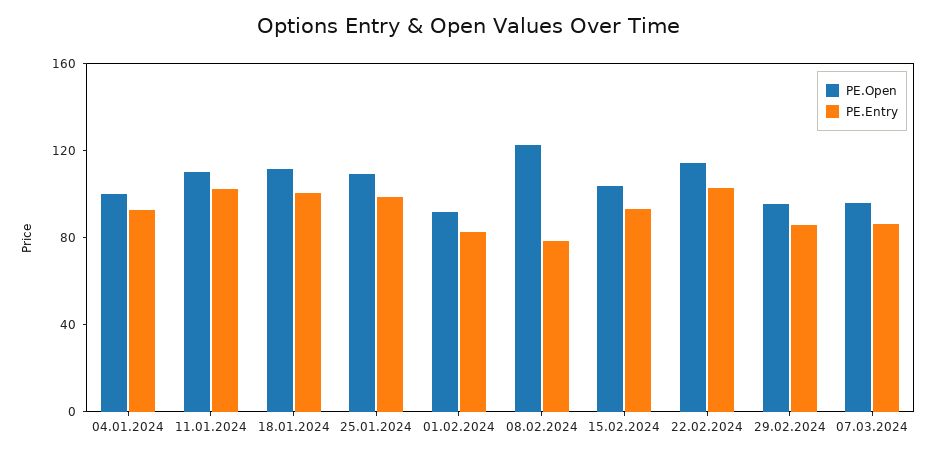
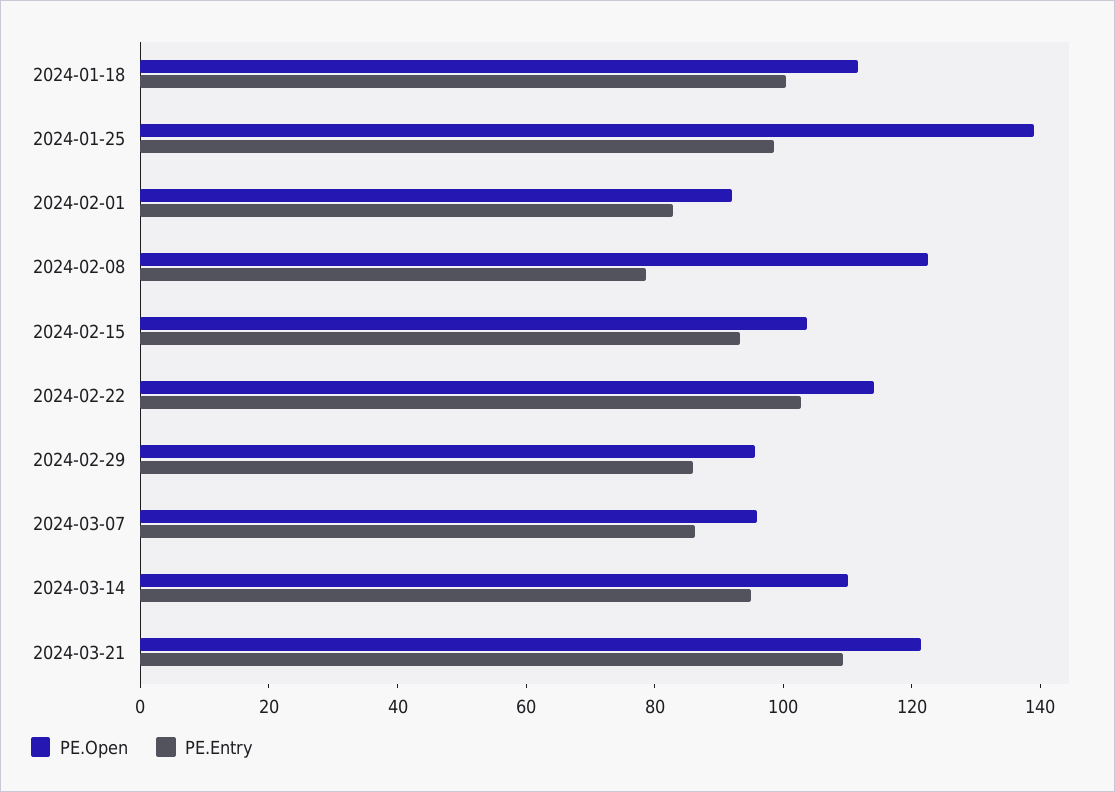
PE.Open, 04.01.2024: 100 -> none
PE.Entry, 04.01.2024: 90 -> none
PE.Open, 11.01.2024: 110 -> none
PE.Entry, 11.01.2024: 100 -> none
PE.Open, 25.01.2024: 110 -> 140
PE.Open, 2024-03-14: none -> 110
PE.Entry, 2024-03-14: none -> 95
PE.Open, 2024-03-21: none -> 120
PE.Entry, 2024-03-21: none -> 110

